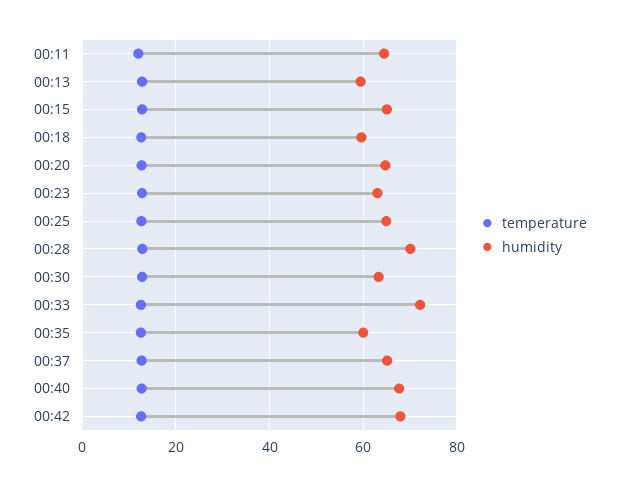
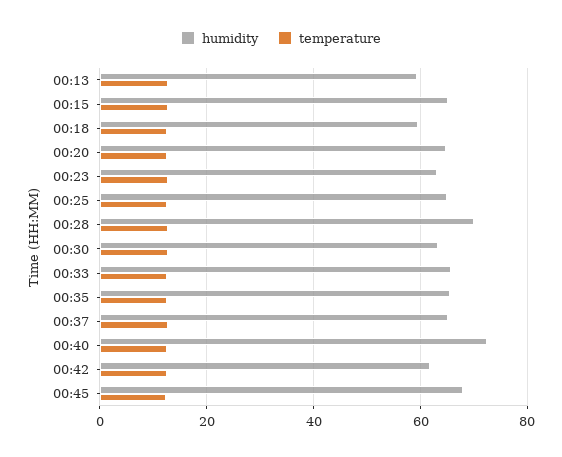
temperature, 00:11: 12 -> none
humidity, 00:11: 64 -> none
humidity, 00:33: 72 -> 66
humidity, 00:35: 60 -> 66
humidity, 00:40: 68 -> 72
humidity, 00:42: 68 -> 62
humidity, 00:45: none -> 68
temperature, 00:45: none -> 12

